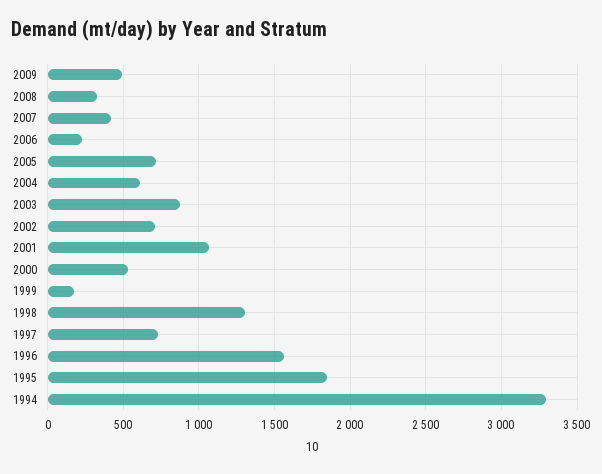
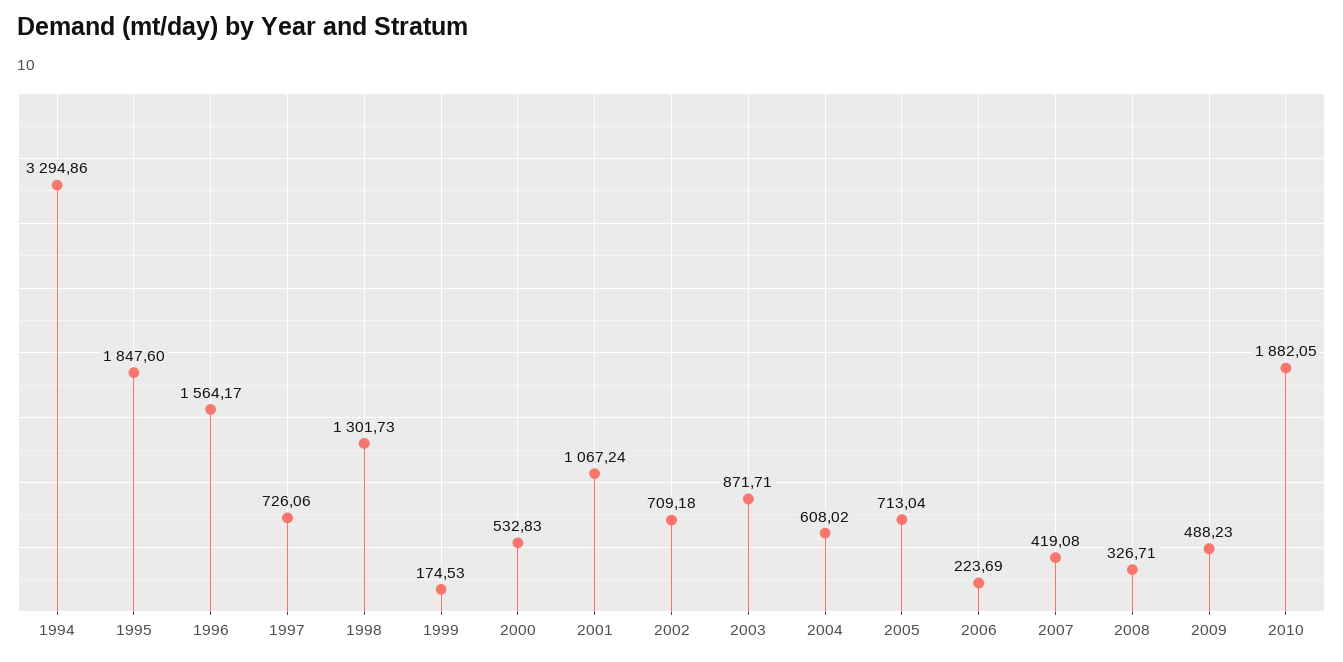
2010: none -> 1882.05

